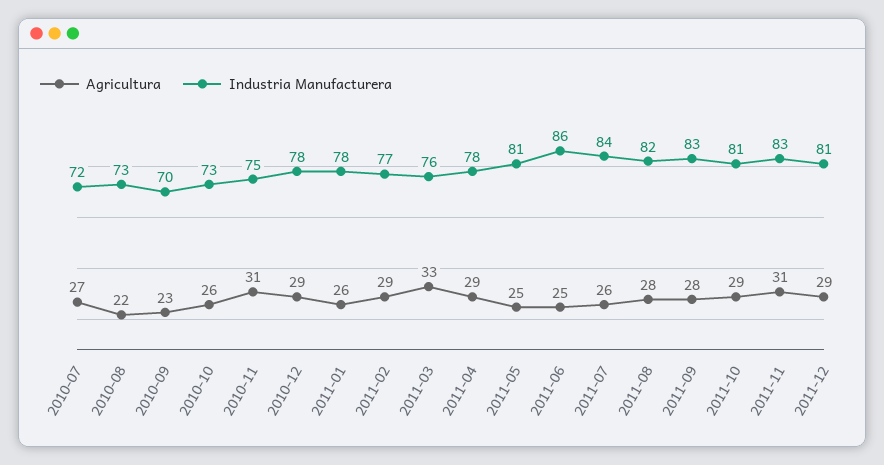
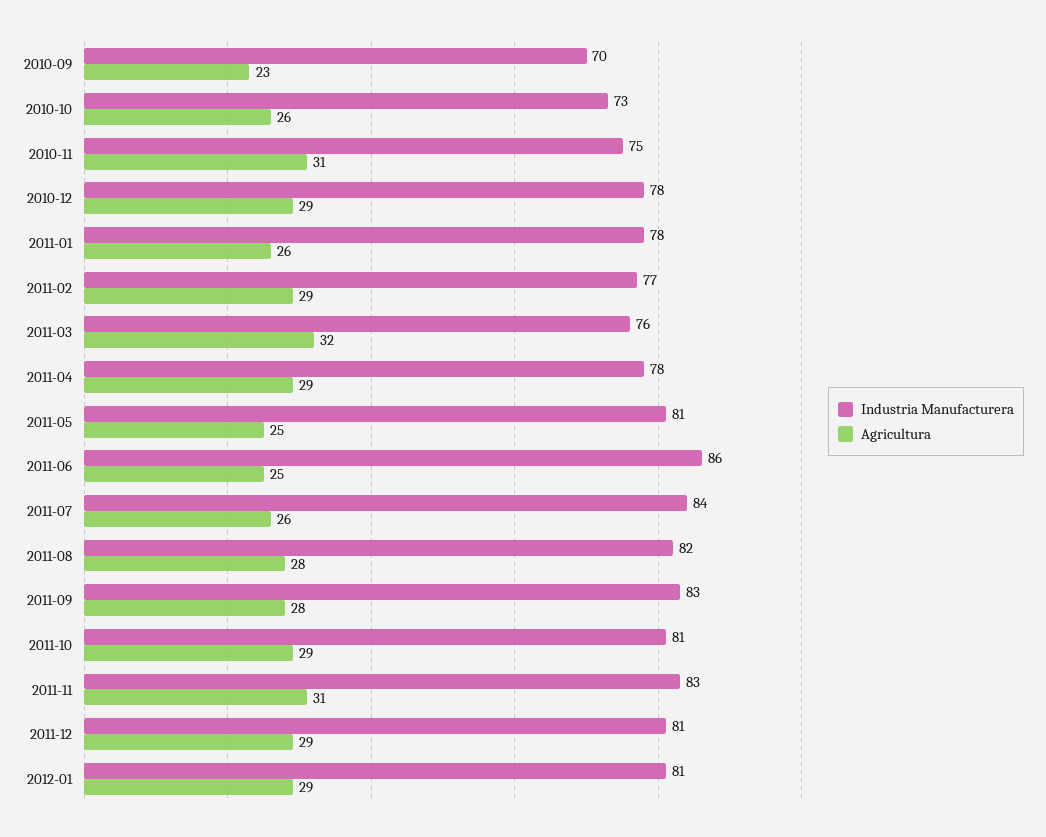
Agricultura, 2010-07: 27 -> none
Industria Manufacturera, 2010-07: 72 -> none
Agricultura, 2010-08: 22 -> none
Industria Manufacturera, 2010-08: 73 -> none
Agricultura, 2011-03: 33 -> 32
Industria Manufacturera, 2012-01: none -> 81
Agricultura, 2012-01: none -> 29

